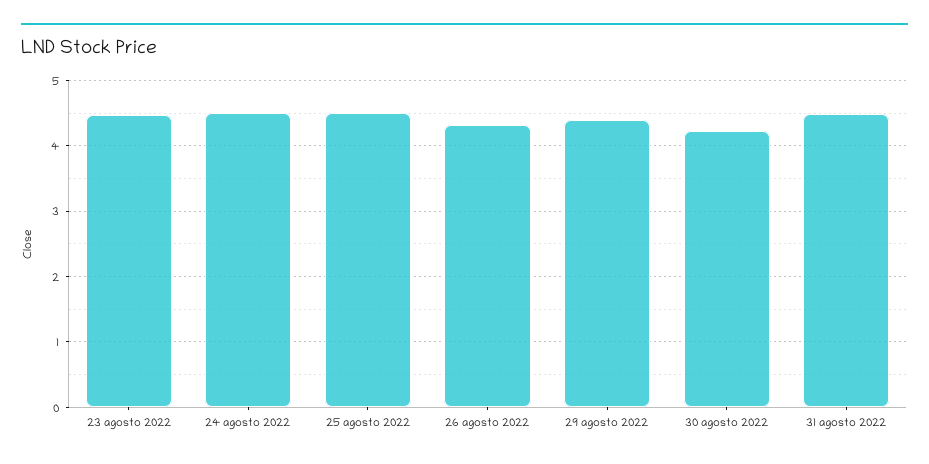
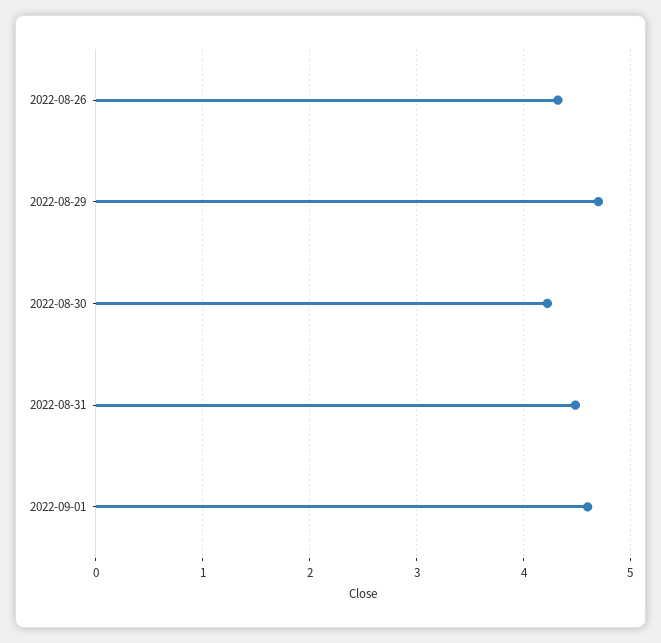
23 agosto 2022: 4.5 -> none
24 agosto 2022: 4.5 -> none
25 agosto 2022: 4.5 -> none
29 agosto 2022: 4.4 -> 4.7
2022-09-01: none -> 4.6

